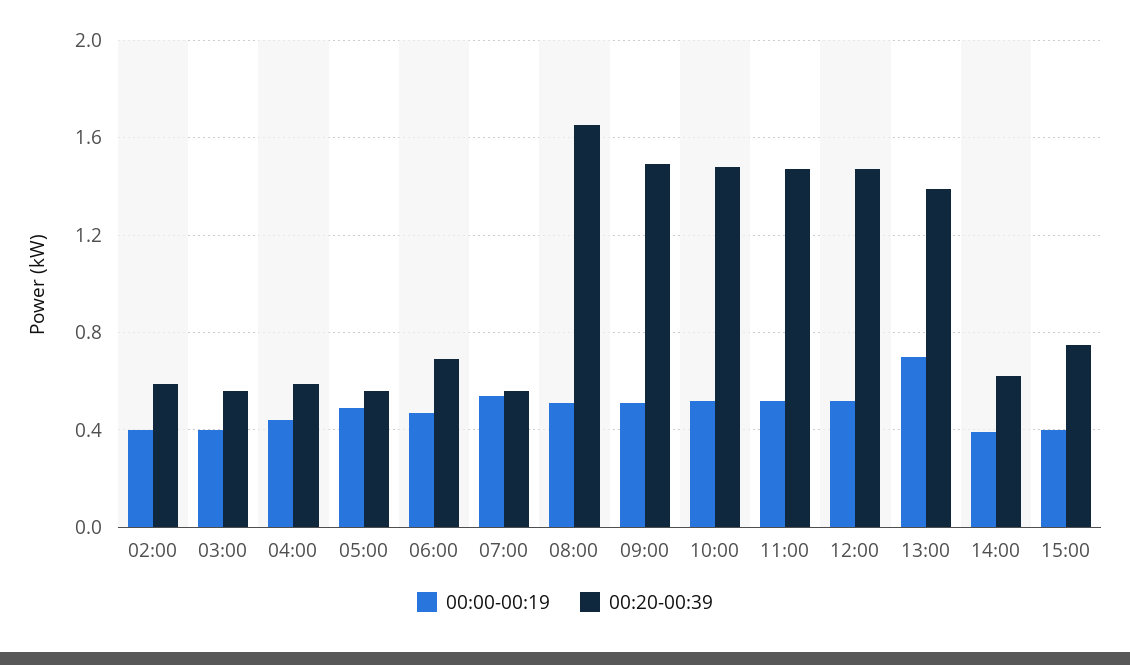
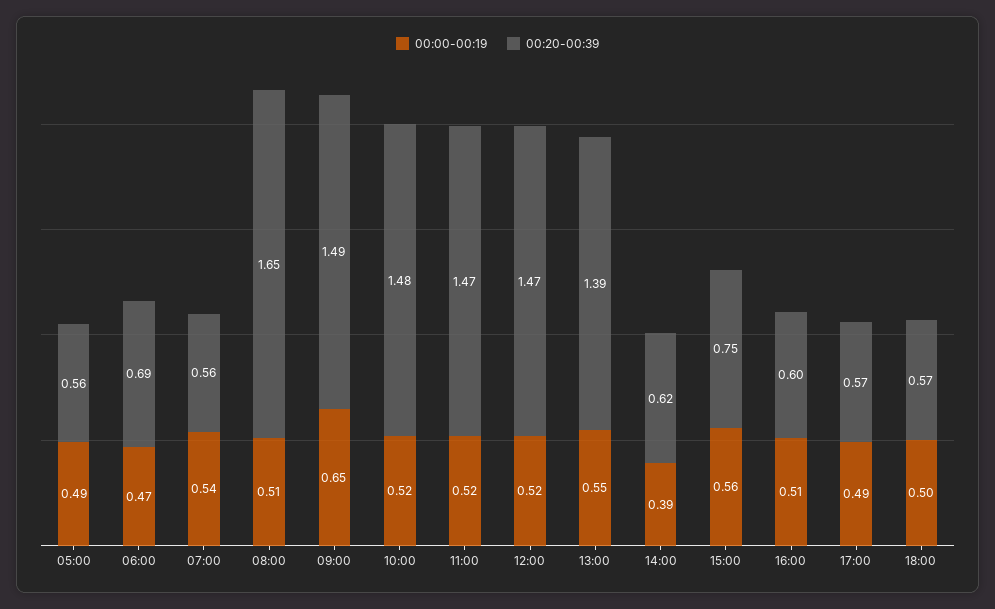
00:00-00:19, 02:00: 0.4 -> none
00:20-00:39, 02:00: 0.6 -> none
00:00-00:19, 03:00: 0.4 -> none
00:20-00:39, 03:00: 0.55 -> none
00:00-00:19, 04:00: 0.45 -> none
00:20-00:39, 04:00: 0.6 -> none
00:00-00:19, 09:00: 0.5 -> 0.65
00:00-00:19, 13:00: 0.7 -> 0.55
00:00-00:19, 15:00: 0.4 -> 0.56
00:00-00:19, 16:00: none -> 0.51
00:20-00:39, 16:00: none -> 0.6
00:00-00:19, 17:00: none -> 0.49
00:20-00:39, 17:00: none -> 0.57
00:00-00:19, 18:00: none -> 0.5
00:20-00:39, 18:00: none -> 0.57

